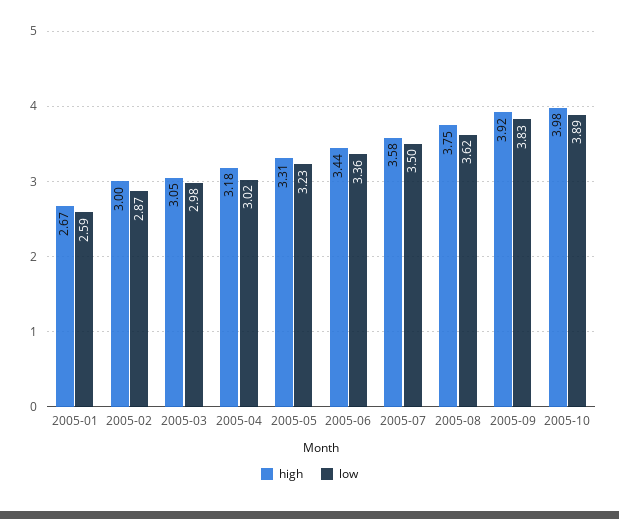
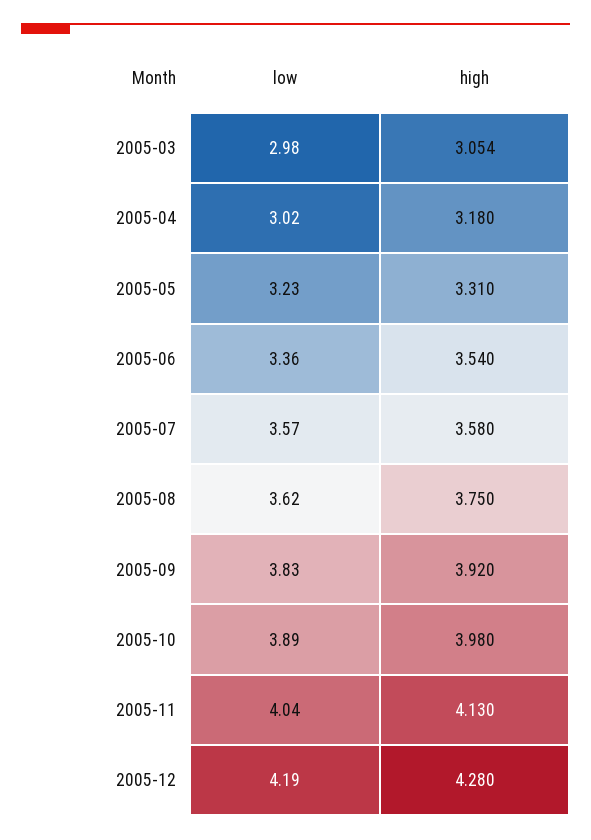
high, 2005-01: 2.67 -> none
low, 2005-01: 2.59 -> none
high, 2005-02: 3 -> none
low, 2005-02: 2.87 -> none
high, 2005-06: 3.44 -> 3.54
low, 2005-07: 3.5 -> 3.57
low, 2005-11: none -> 4.04
high, 2005-11: none -> 4.13
low, 2005-12: none -> 4.19
high, 2005-12: none -> 4.28

